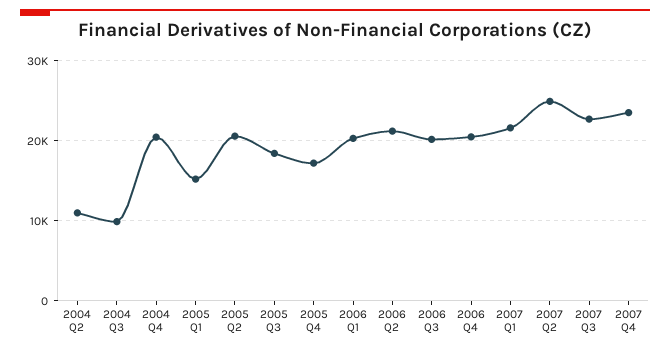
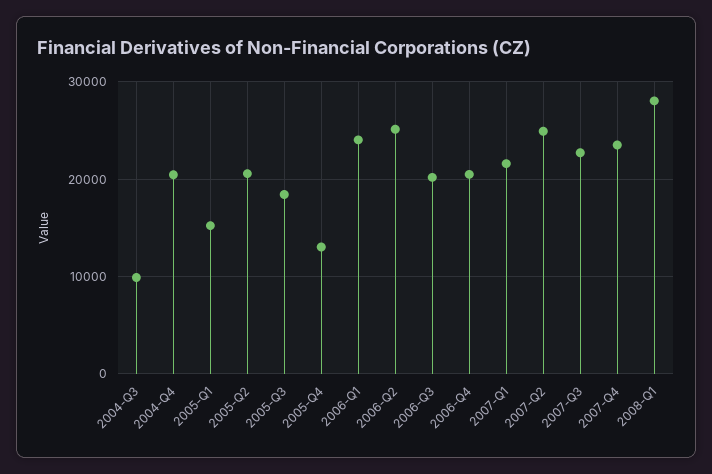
2004 Q2: 11000 -> none
2005 Q4: 17000 -> 13000
2006 Q1: 20000 -> 24000
2006 Q2: 21000 -> 25000
2008-Q1: none -> 28000

